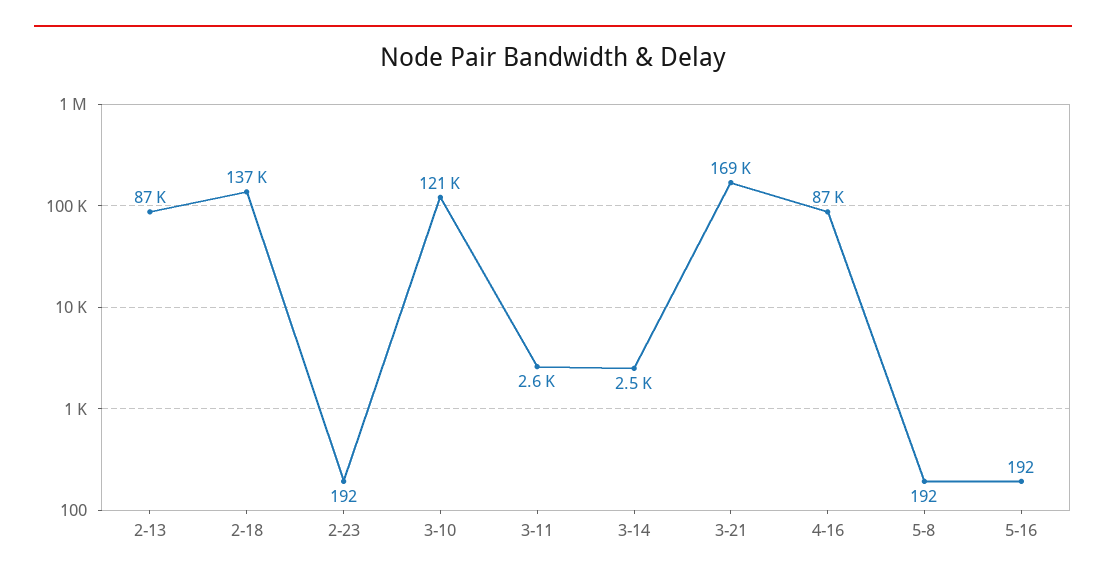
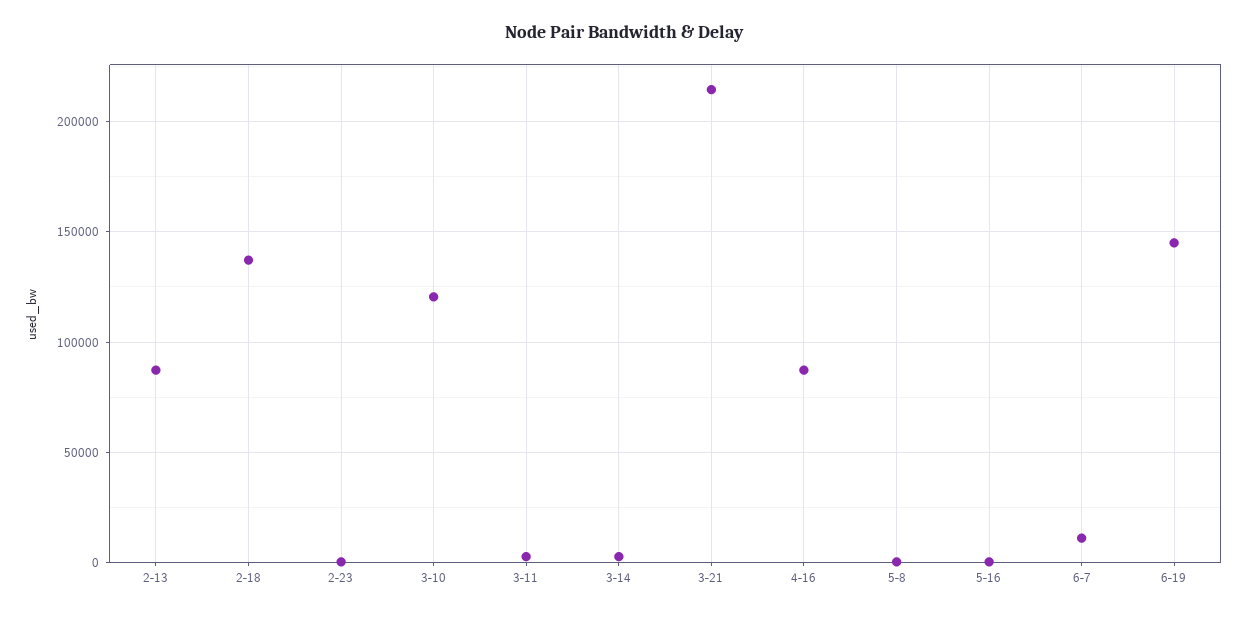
3-21: 169000 -> 215000
6-7: none -> 10000
6-19: none -> 145000

